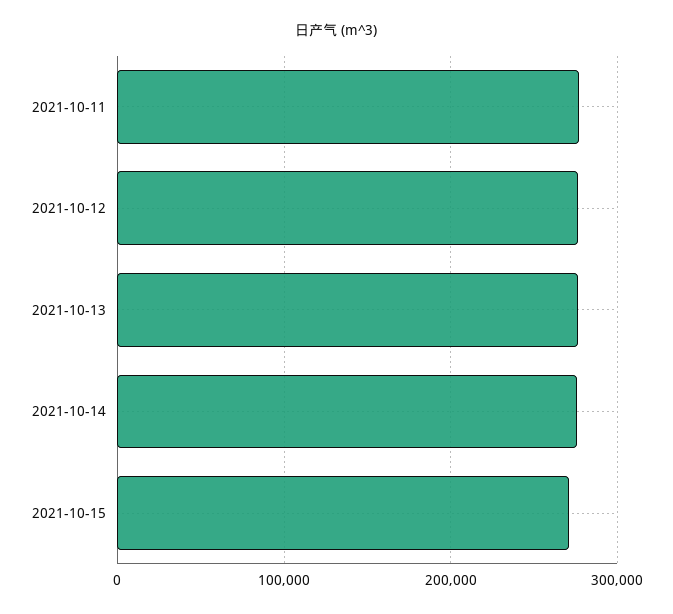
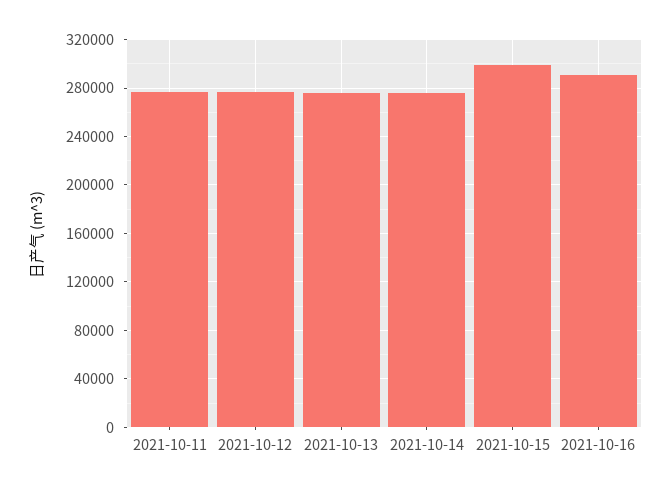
2021-10-15: 270000 -> 300000
2021-10-16: none -> 290000

